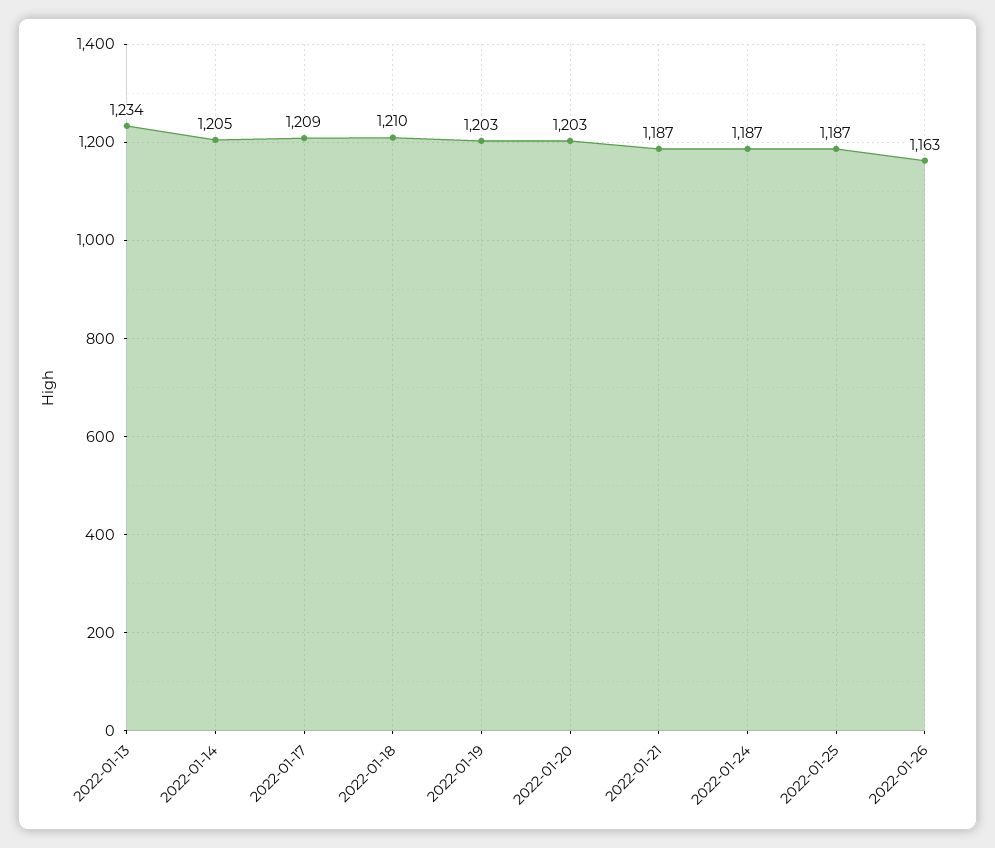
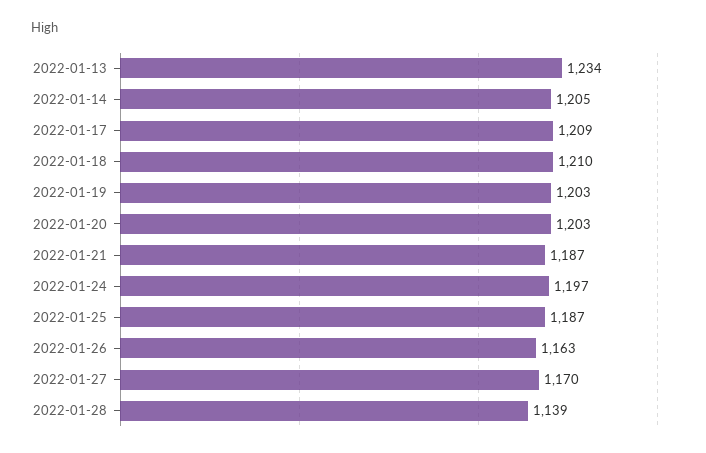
2022-01-24: 1187 -> 1197
2022-01-27: none -> 1170
2022-01-28: none -> 1139

